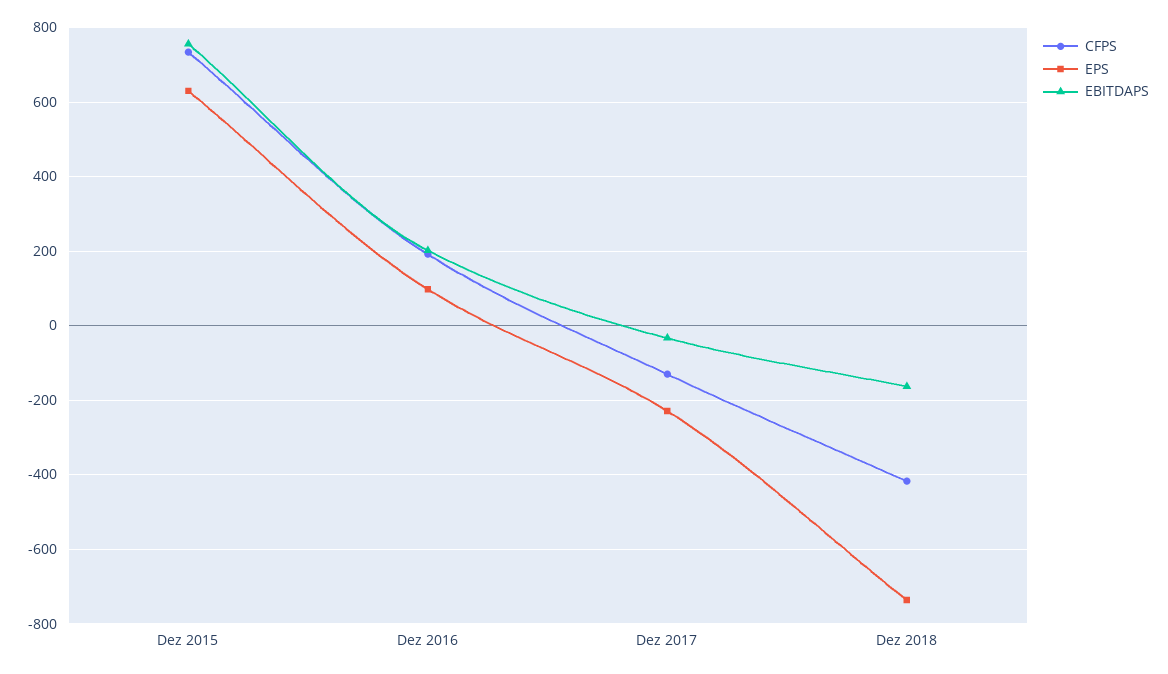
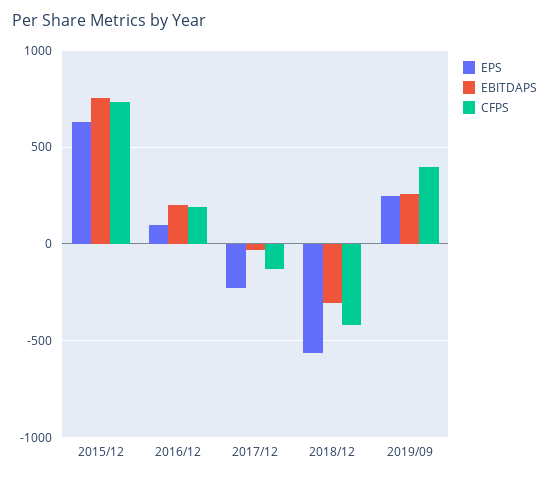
EPS, Dez 2018: -740 -> -550
EBITDAPS, Dez 2018: -160 -> -300
EPS, 2019/09: none -> 250
EBITDAPS, 2019/09: none -> 250
CFPS, 2019/09: none -> 400

